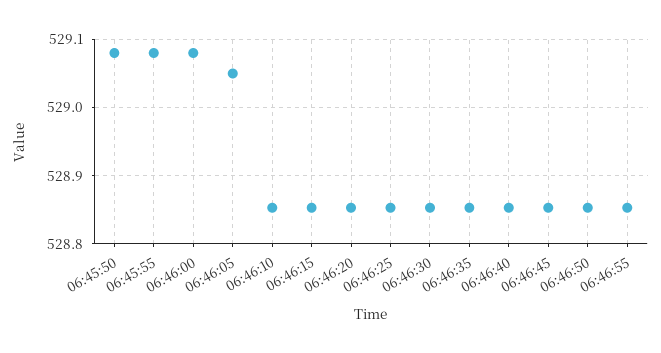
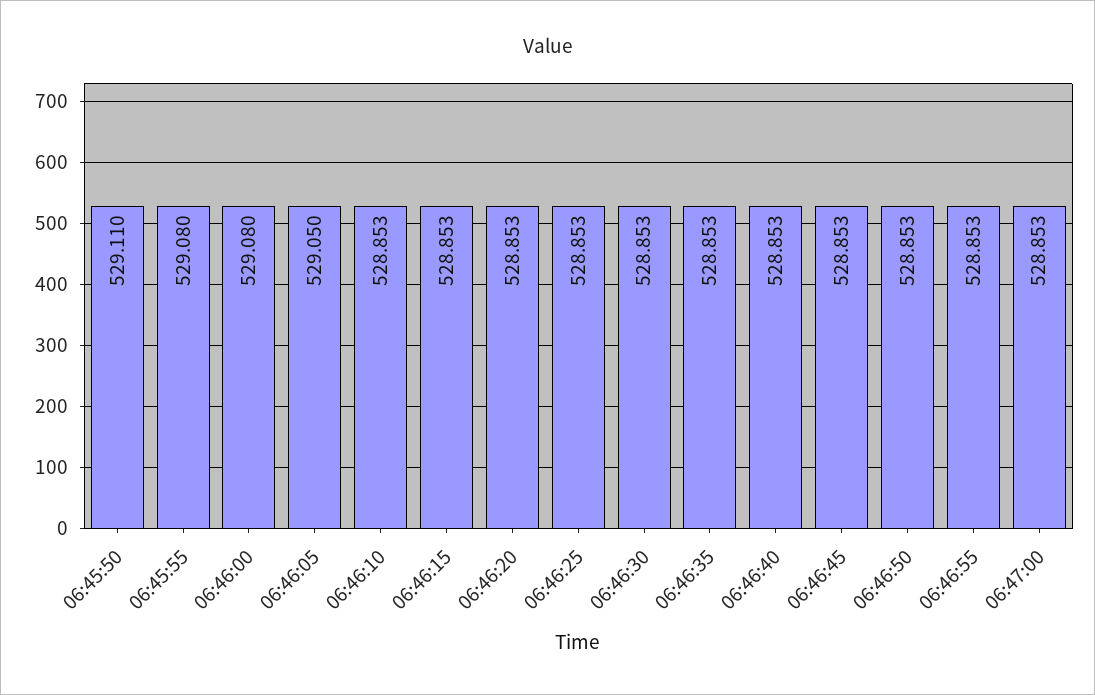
06:45:50: 529.08 -> 529.11
06:47:00: none -> 528.853

